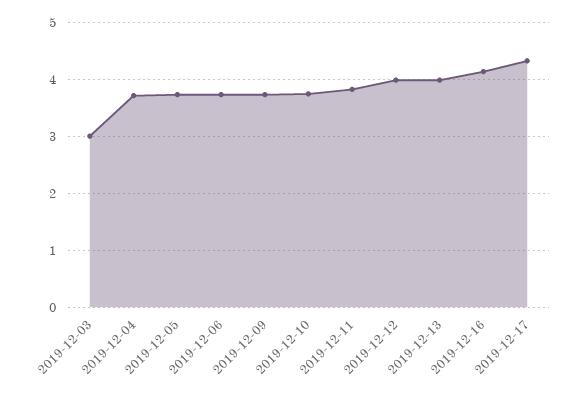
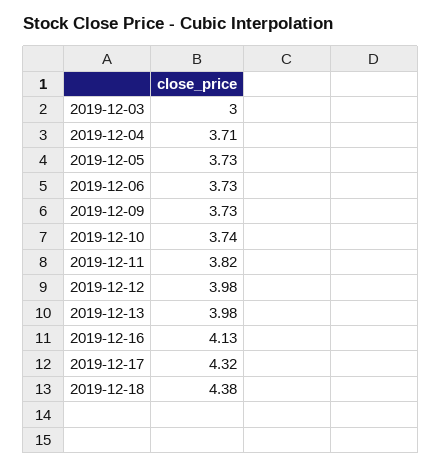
2019-12-18: none -> 4.38

